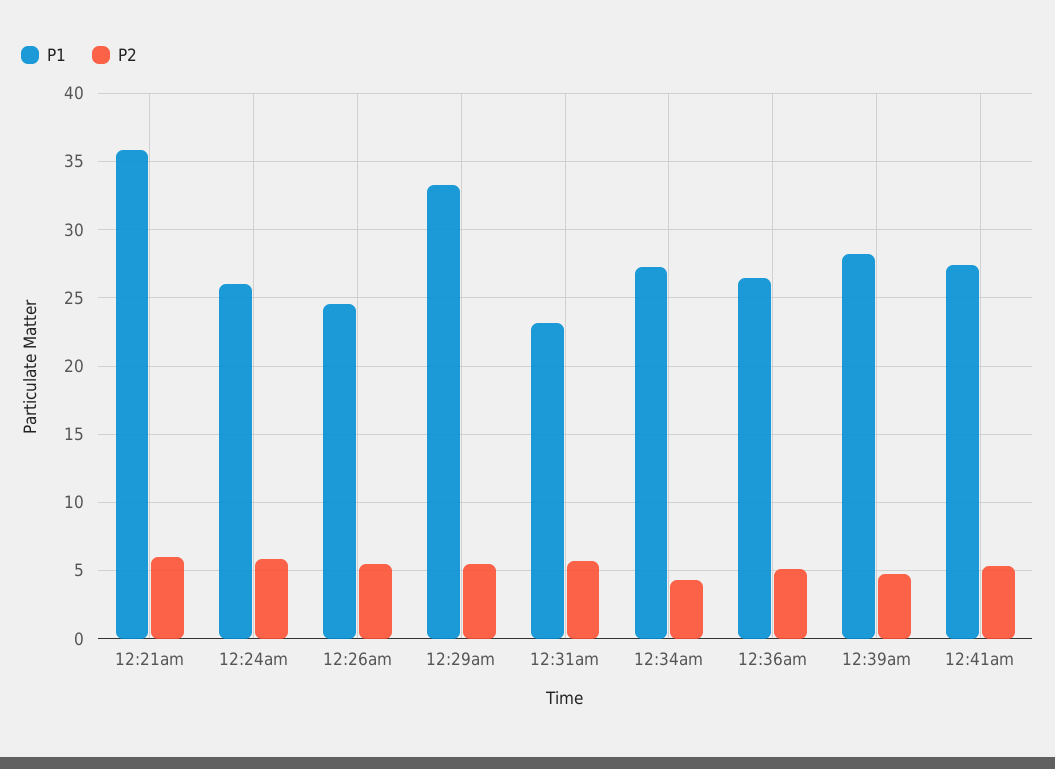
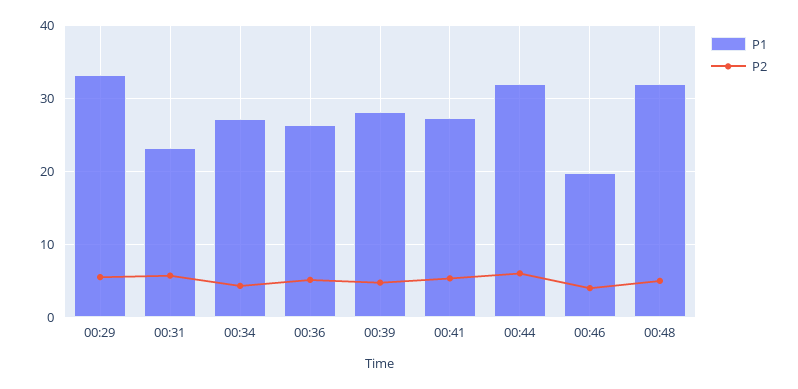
P1, 12:21am: 36 -> none
P2, 12:21am: 6 -> none
P1, 12:24am: 26 -> none
P2, 12:24am: 6 -> none
P1, 12:26am: 24.5 -> none
P2, 12:26am: 5.5 -> none
P1, 00:44: none -> 32
P2, 00:44: none -> 6
P1, 00:46: none -> 20
P2, 00:46: none -> 4
P1, 00:48: none -> 32
P2, 00:48: none -> 5

